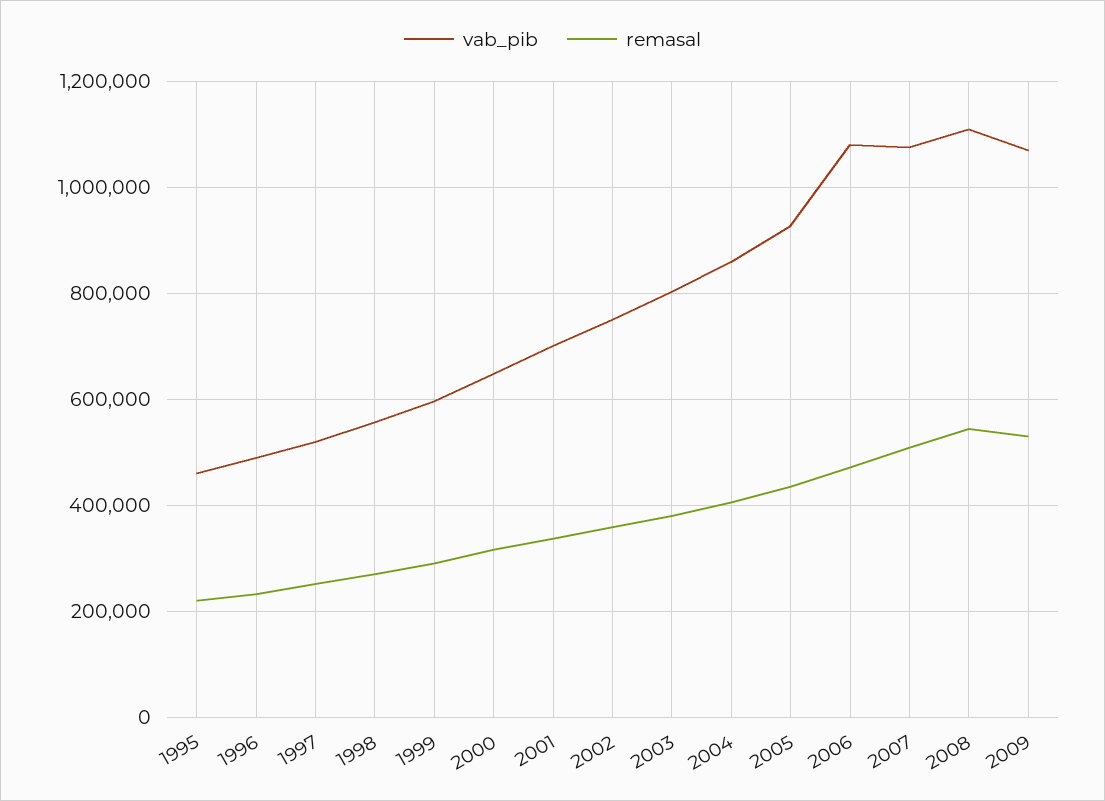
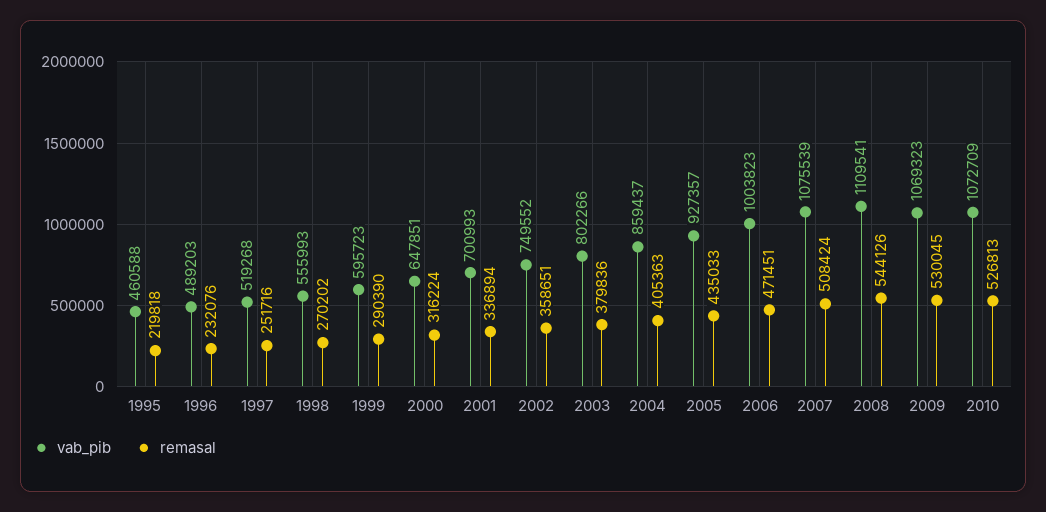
vab_pib, 2006: 1080000 -> 1003823
vab_pib, 2010: none -> 1072709
remasal, 2010: none -> 526813

